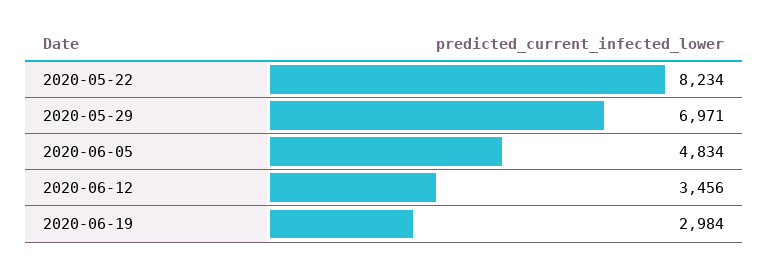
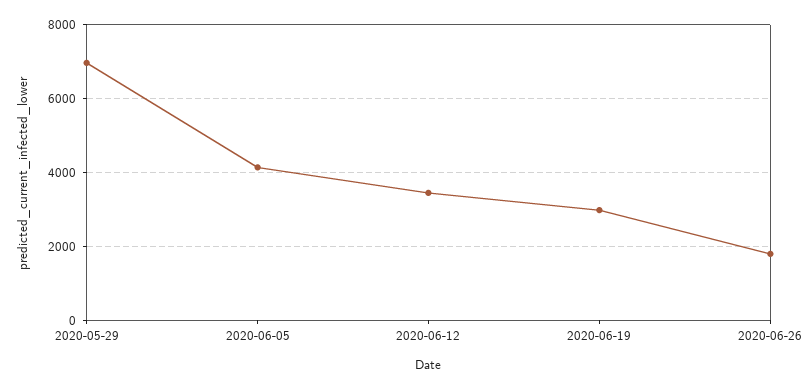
2020-05-22: 8234 -> none
2020-06-05: 4834 -> 4200
2020-06-26: none -> 1800

